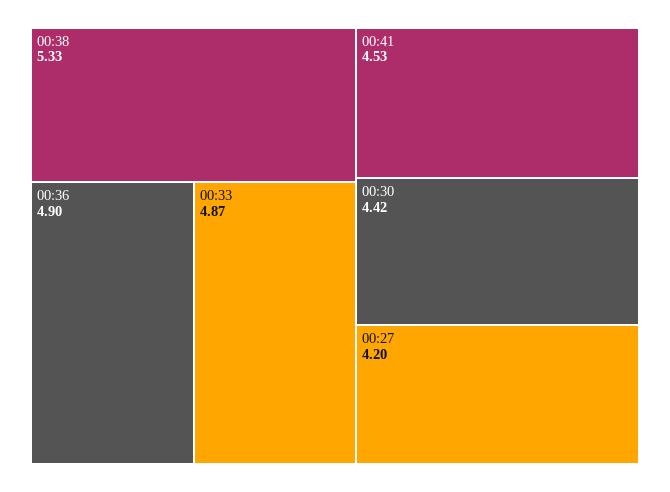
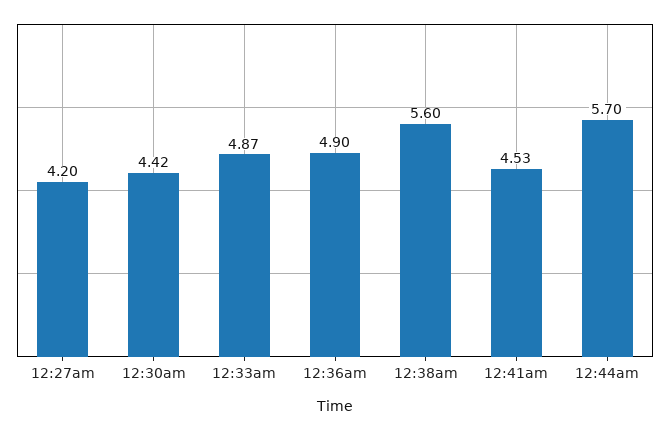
00:38: 5.33 -> 5.6
12:44am: none -> 5.7

